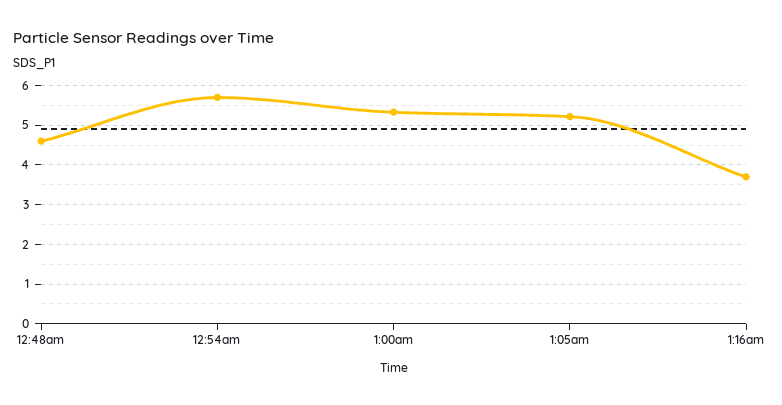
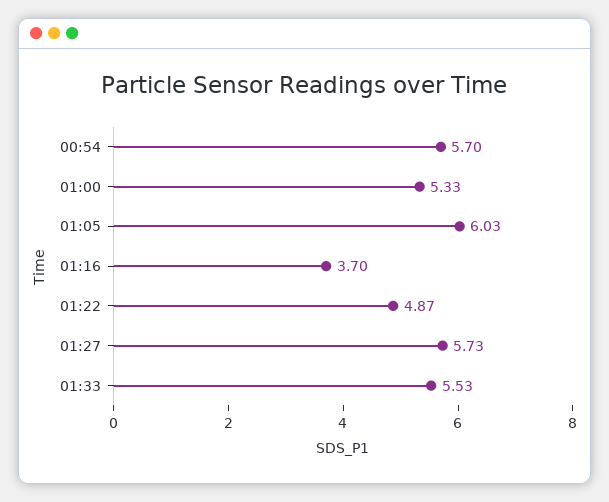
12:48am: 4.6 -> none
1:05am: 5.2 -> 6.03
01:22: none -> 4.87
01:27: none -> 5.73
01:33: none -> 5.53

